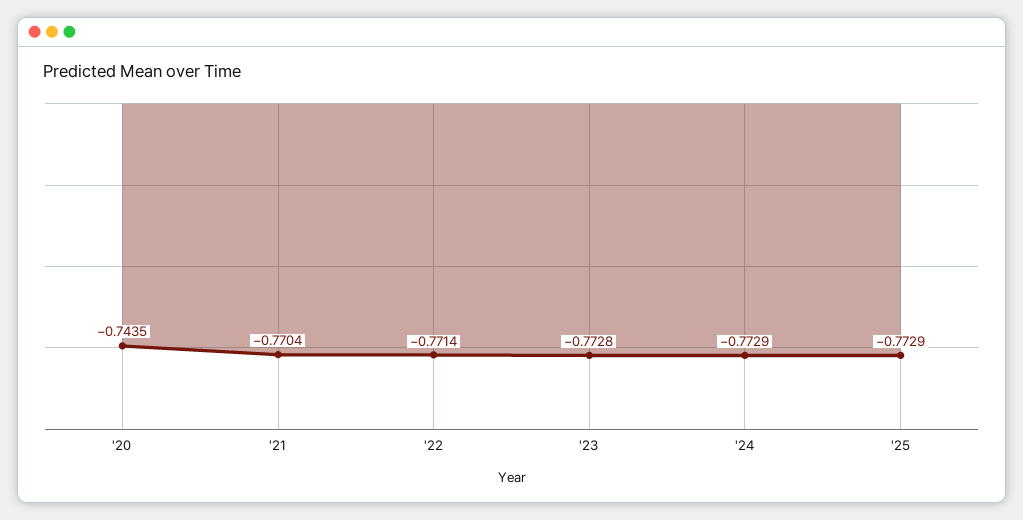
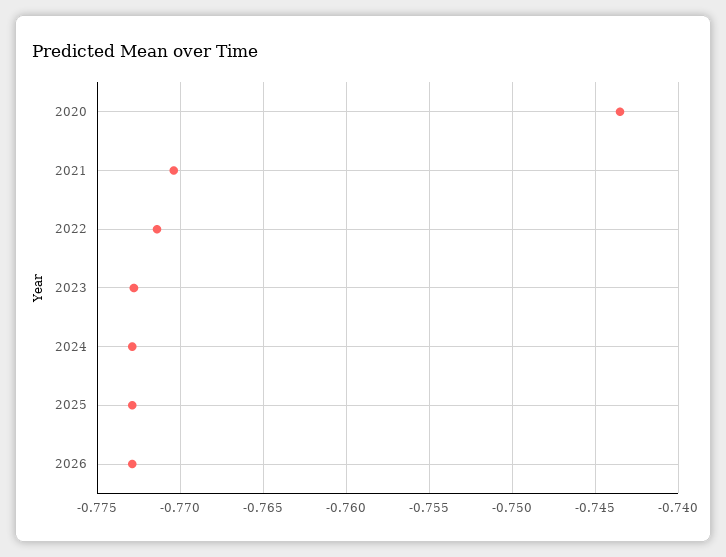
2026: none -> -0.773

